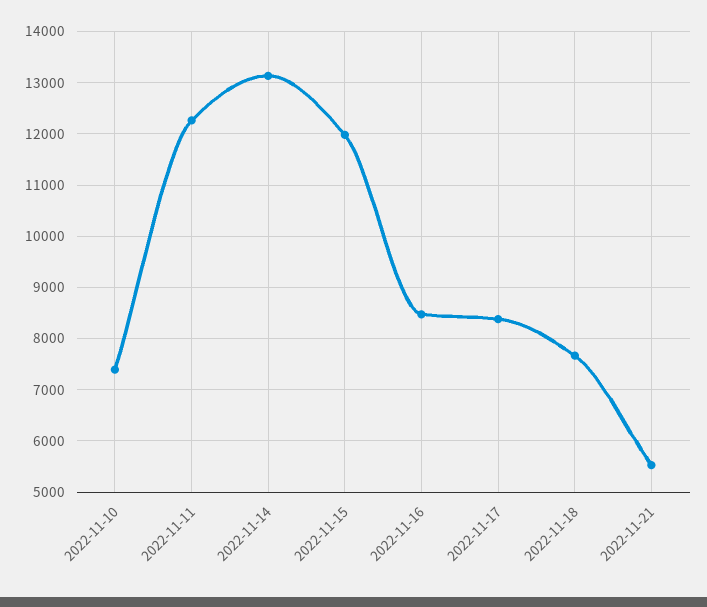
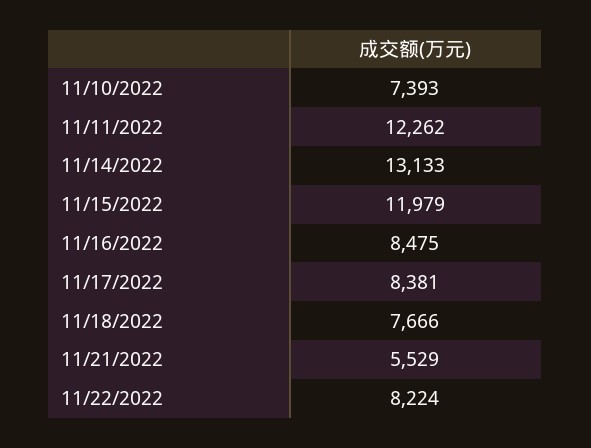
11/22/2022: none -> 8224

